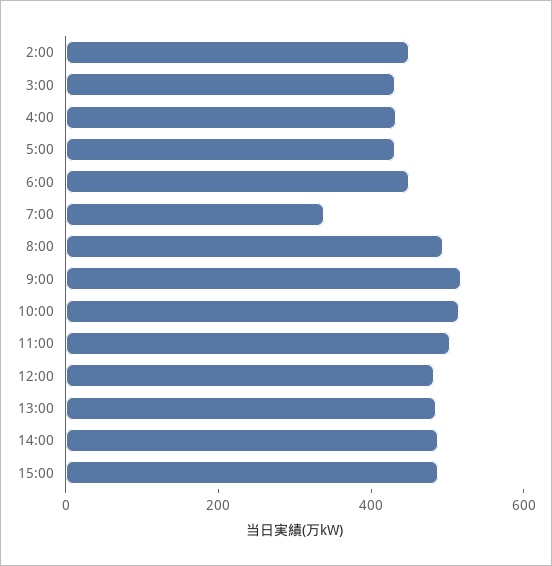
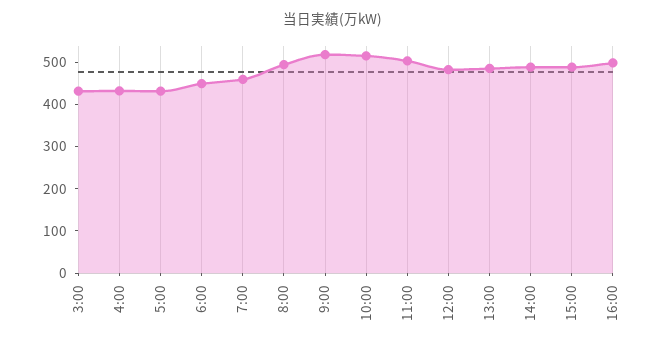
2:00: 450 -> none
7:00: 350 -> 460
16:00: none -> 500

